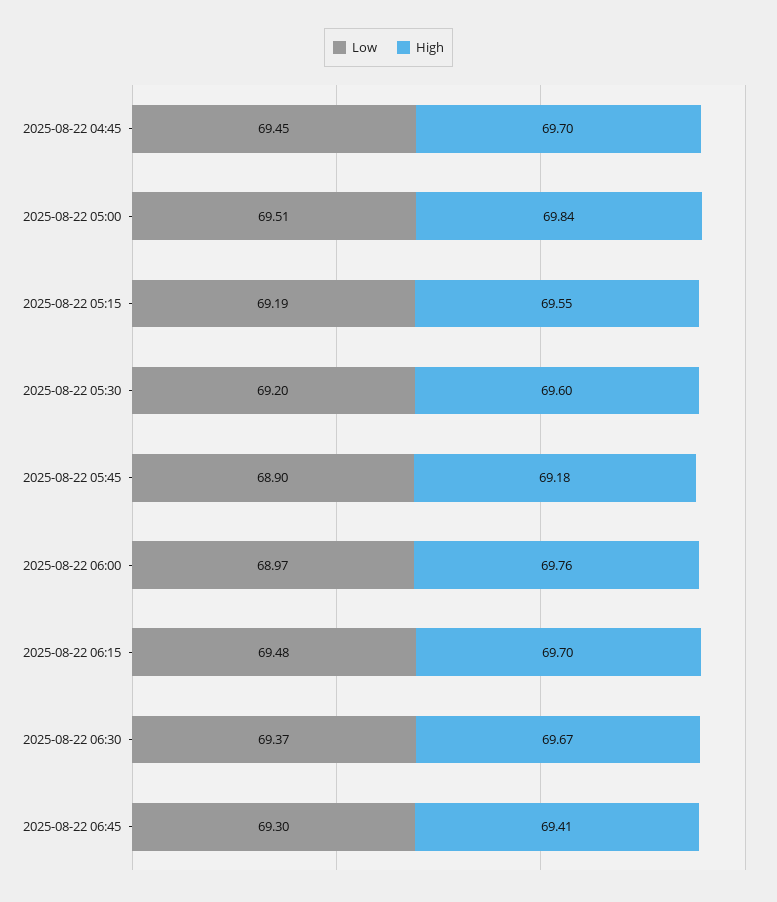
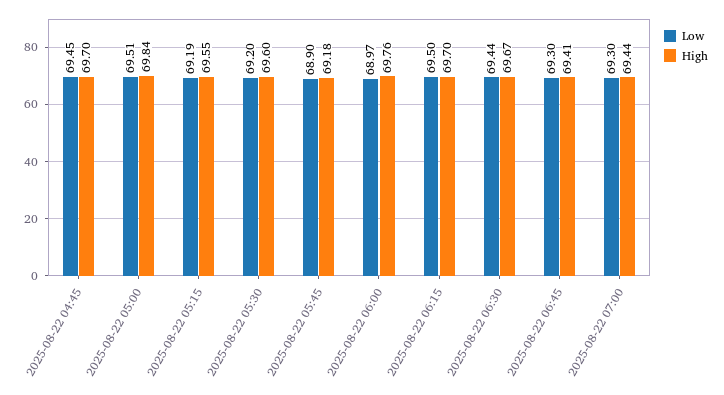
Low, 2025-08-22 06:15: 69.48 -> 69.5
Low, 2025-08-22 06:30: 69.37 -> 69.44
Low, 2025-08-22 07:00: none -> 69.3
High, 2025-08-22 07:00: none -> 69.44

